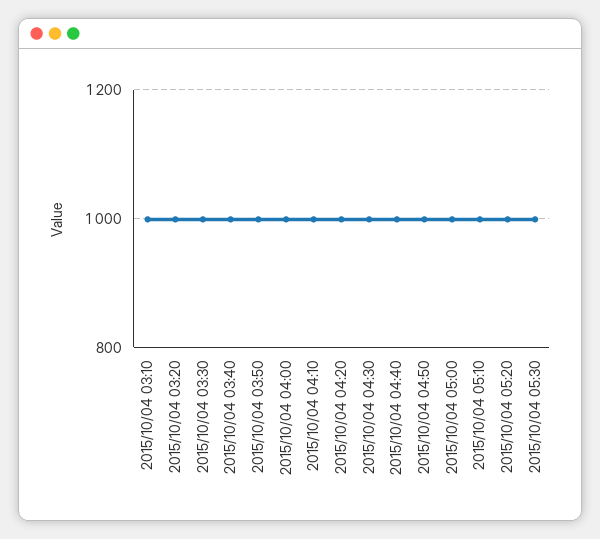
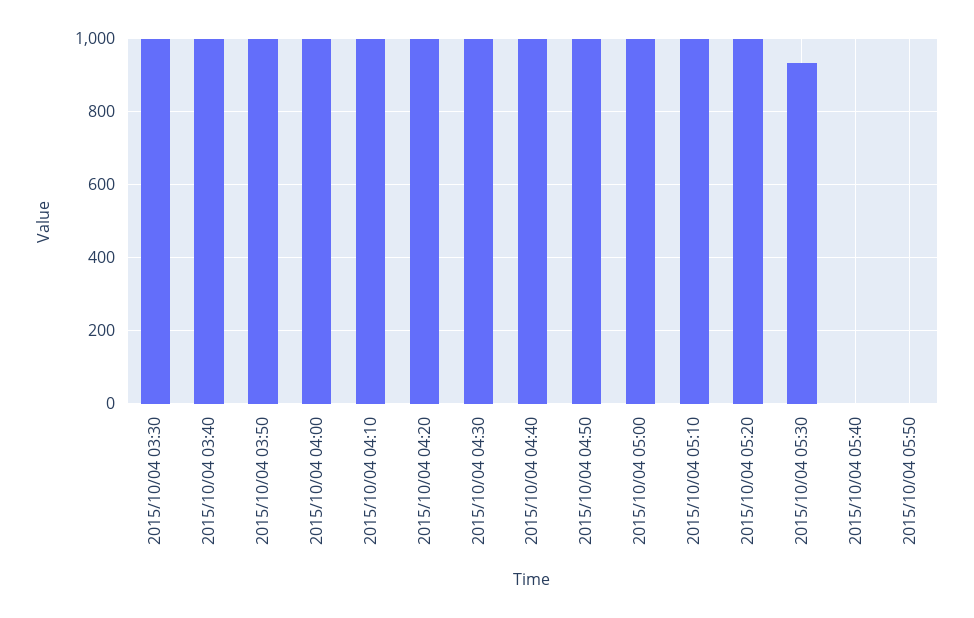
2015/10/04 03:10: 1000 -> none
2015/10/04 03:20: 1000 -> none
2015/10/04 05:30: 1000 -> 940
2015/10/04 05:40: none -> 0
2015/10/04 05:50: none -> 0

